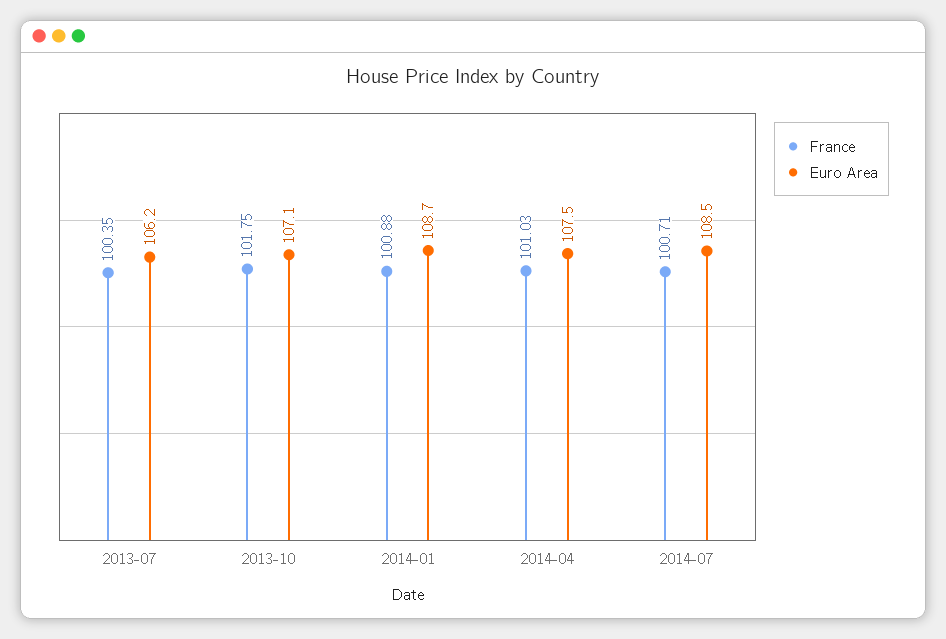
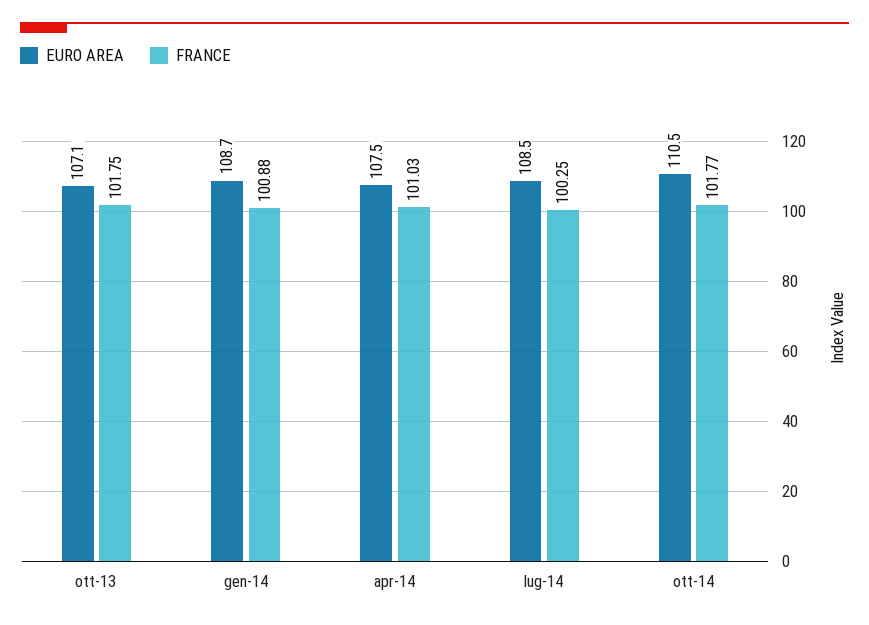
France, 2013-07: 100.35 -> none
Euro Area, 2013-07: 106.2 -> none
France, 2014-07: 100.71 -> 100.25
Euro Area, ott-14: none -> 110.5
France, ott-14: none -> 101.77

